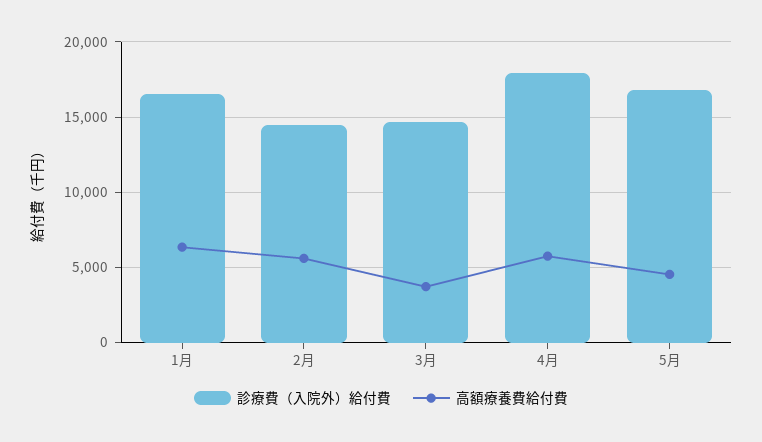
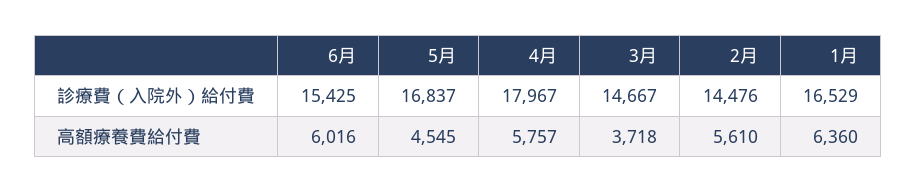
診療費（入院外）給付費, 6月: none -> 15425
高額療養費給付費, 6月: none -> 6016

